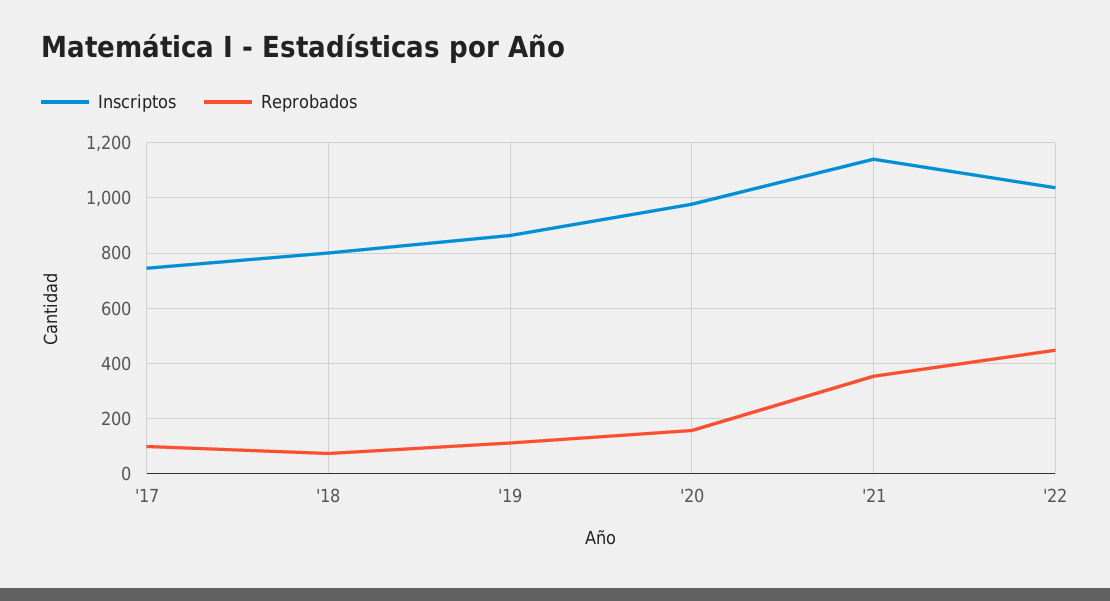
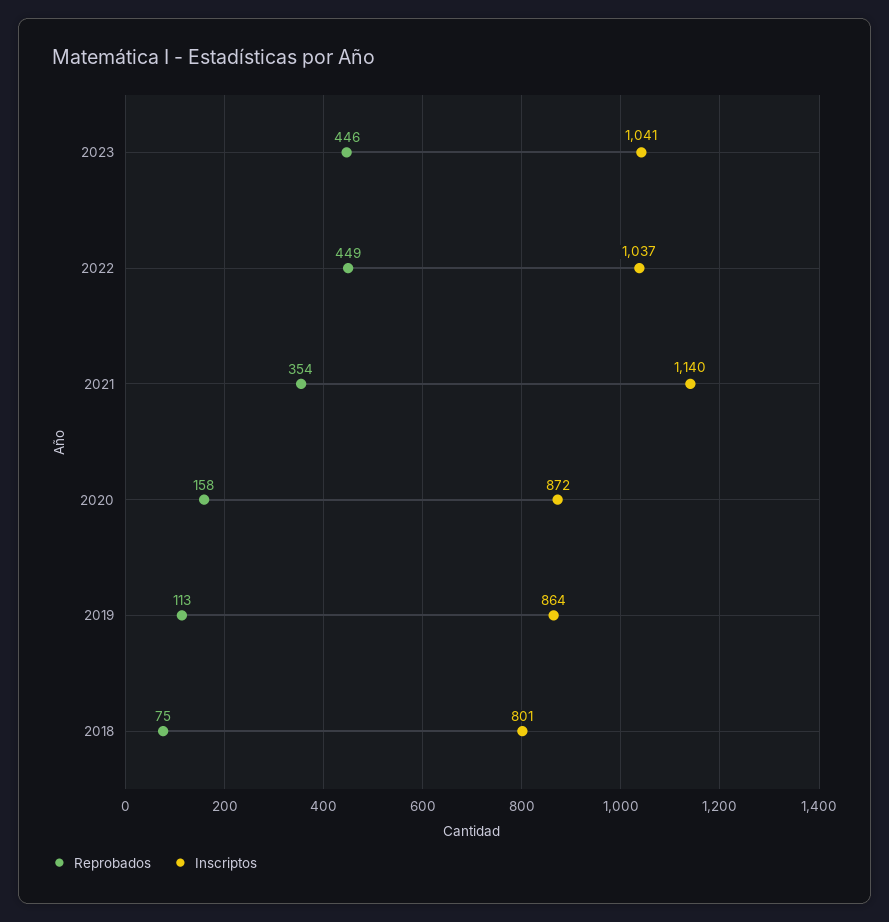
Inscriptos, '17: 750 -> none
Reprobados, '17: 100 -> none
Inscriptos, '20: 975 -> 872
Reprobados, 2023: none -> 446
Inscriptos, 2023: none -> 1041

